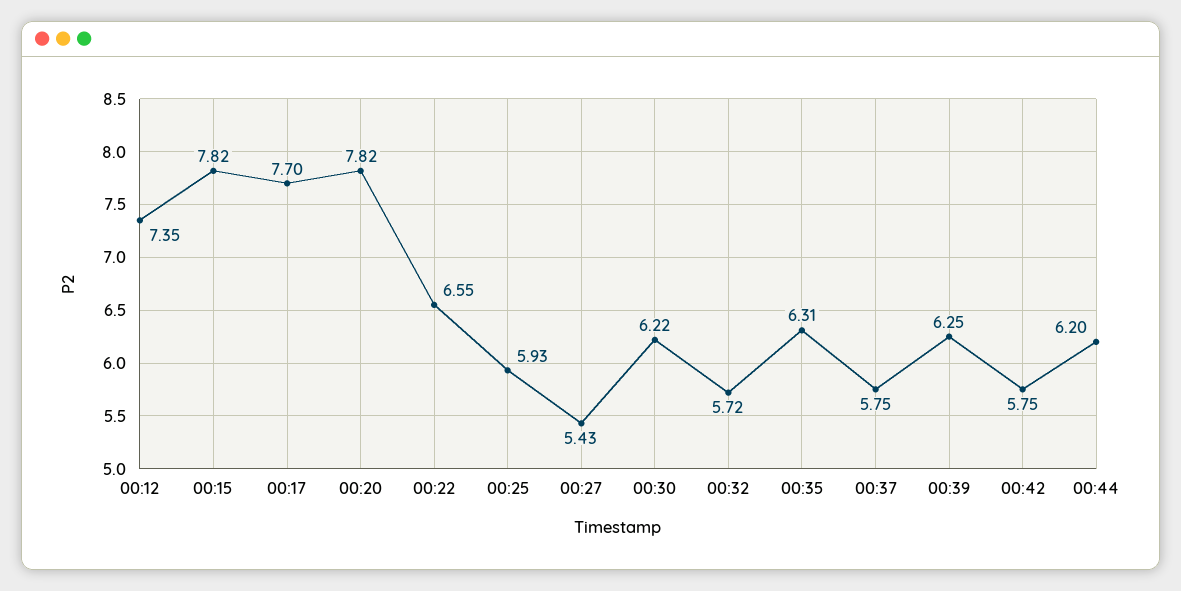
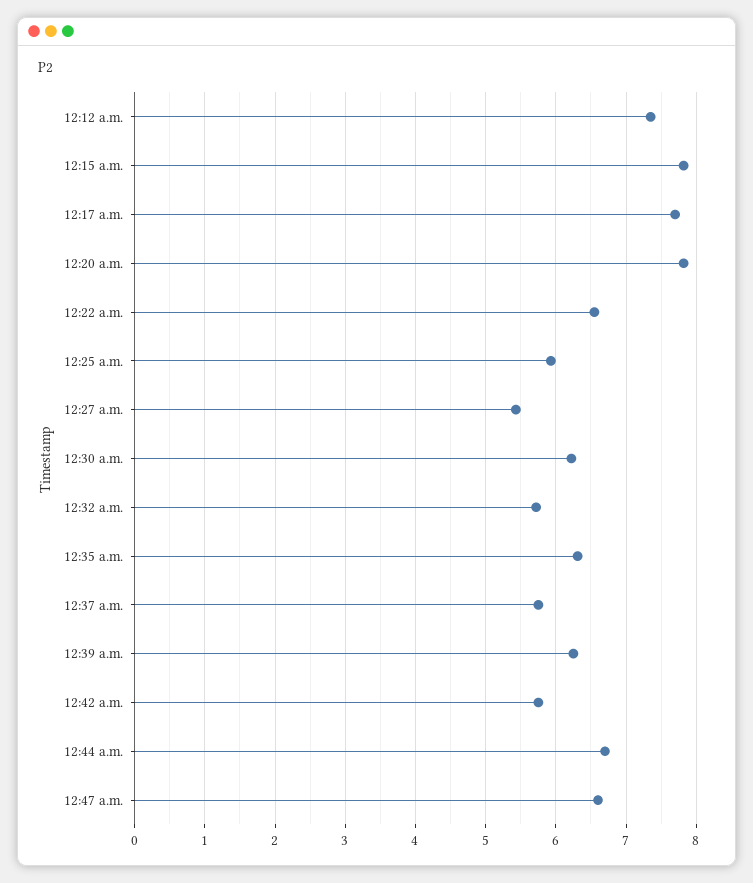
00:44: 6.2 -> 6.7
12:47 a.m.: none -> 6.6

